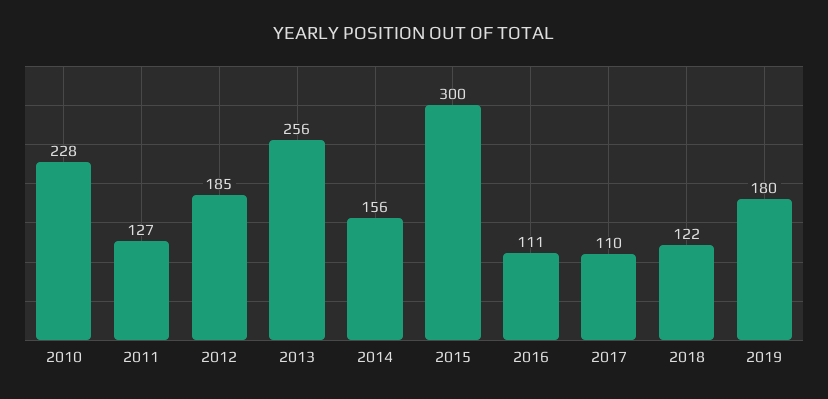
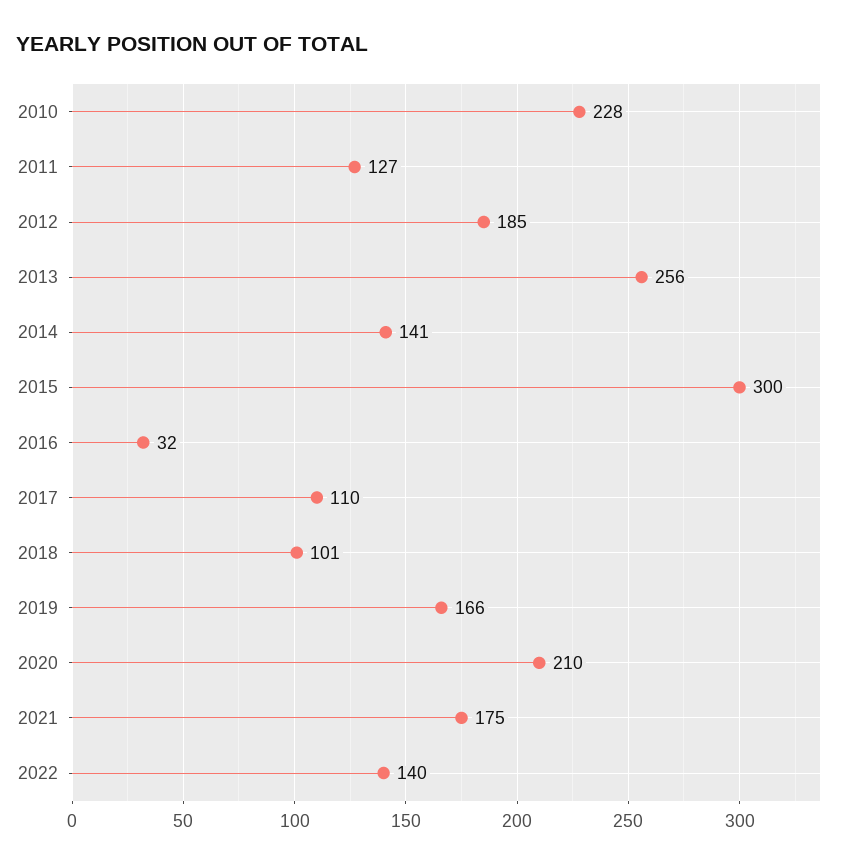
2014: 156 -> 141
2016: 111 -> 32
2018: 122 -> 101
2019: 180 -> 166
2020: none -> 210
2021: none -> 175
2022: none -> 140

